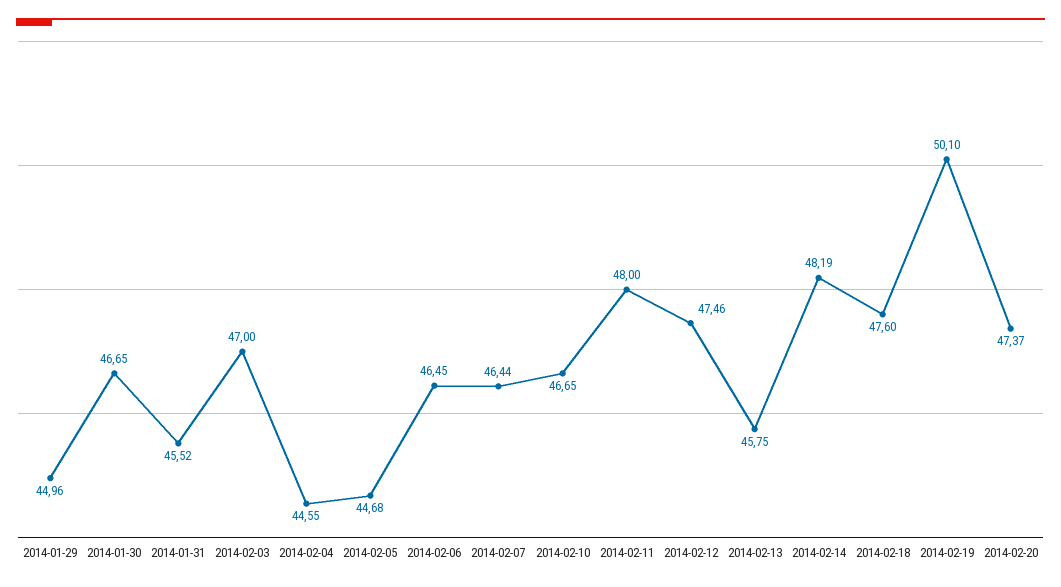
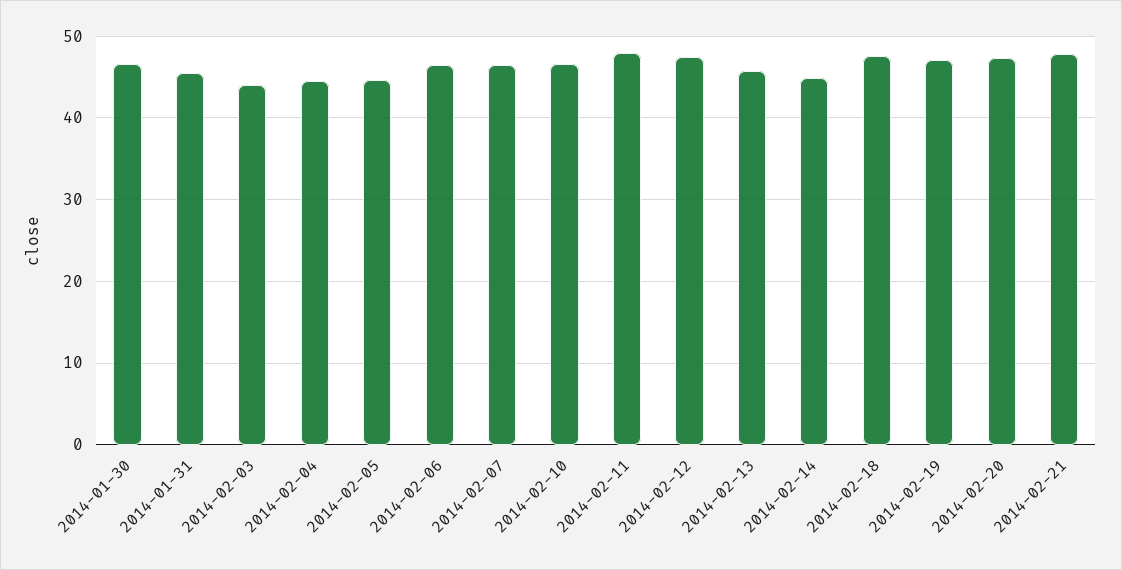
2014-01-29: 44.96 -> none
2014-02-03: 47 -> 44
2014-02-14: 48.19 -> 45
2014-02-19: 50.1 -> 47
2014-02-21: none -> 48

